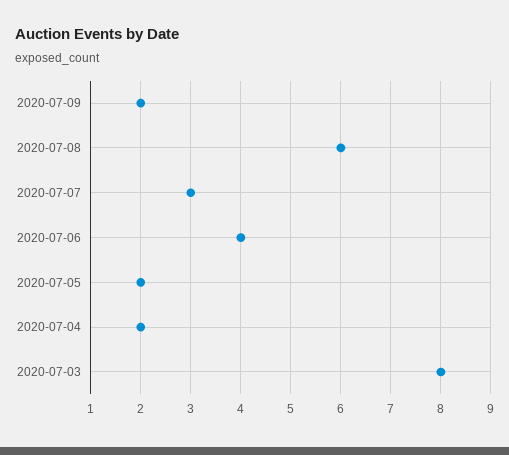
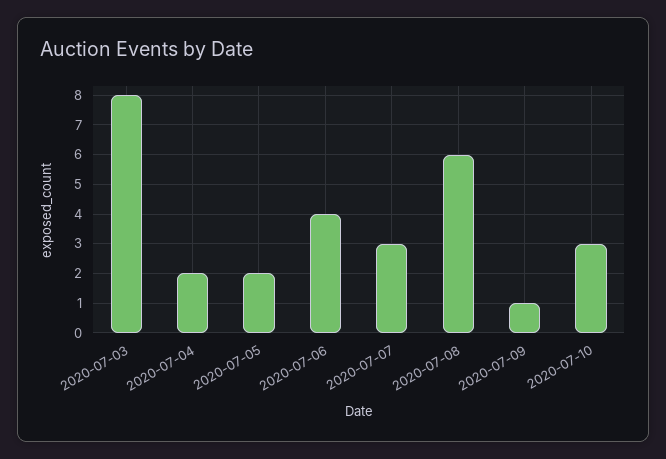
2020-07-09: 2 -> 1
2020-07-10: none -> 3

